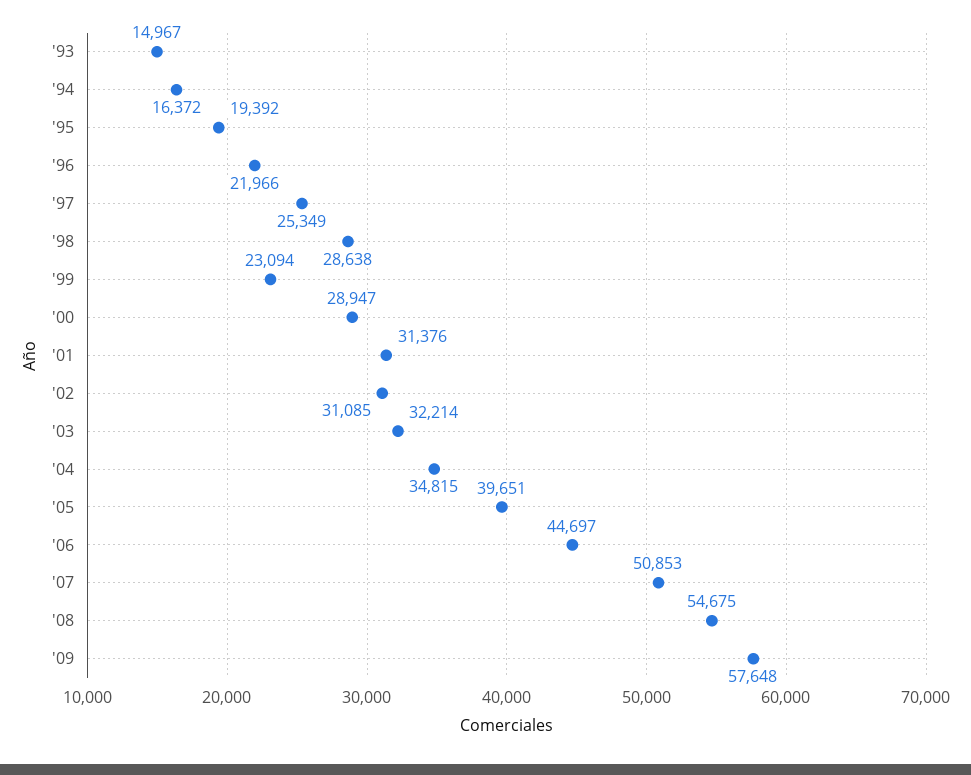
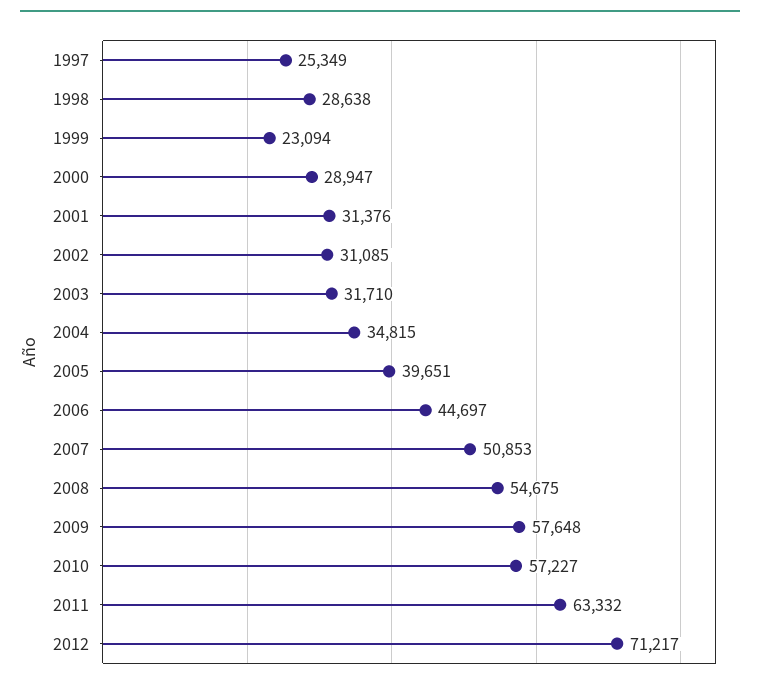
'93: 14967 -> none
'94: 16372 -> none
'95: 19392 -> none
'96: 21966 -> none
'03: 32214 -> 31710
2010: none -> 57227
2011: none -> 63332
2012: none -> 71217

